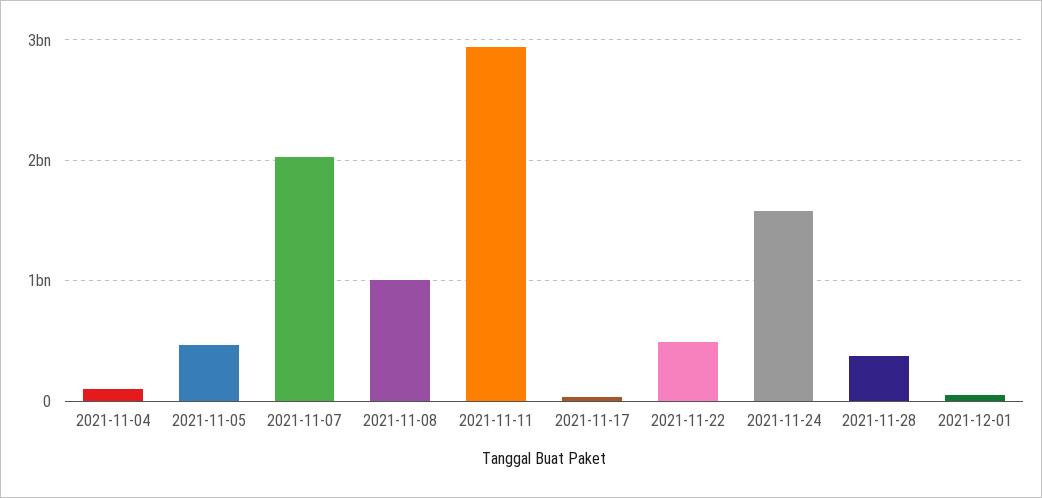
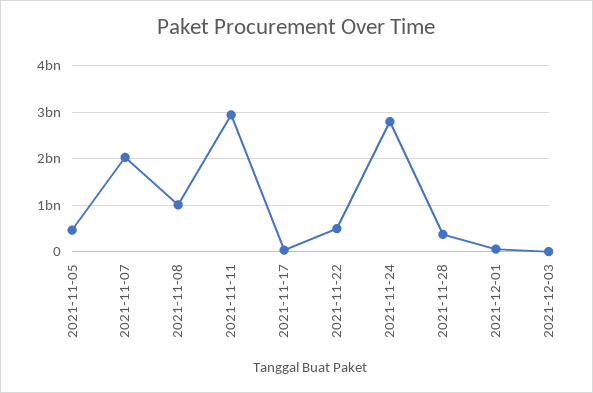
2021-11-04: 100000000 -> none
2021-11-24: 1600000000 -> 2800000000
2021-12-03: none -> 0

